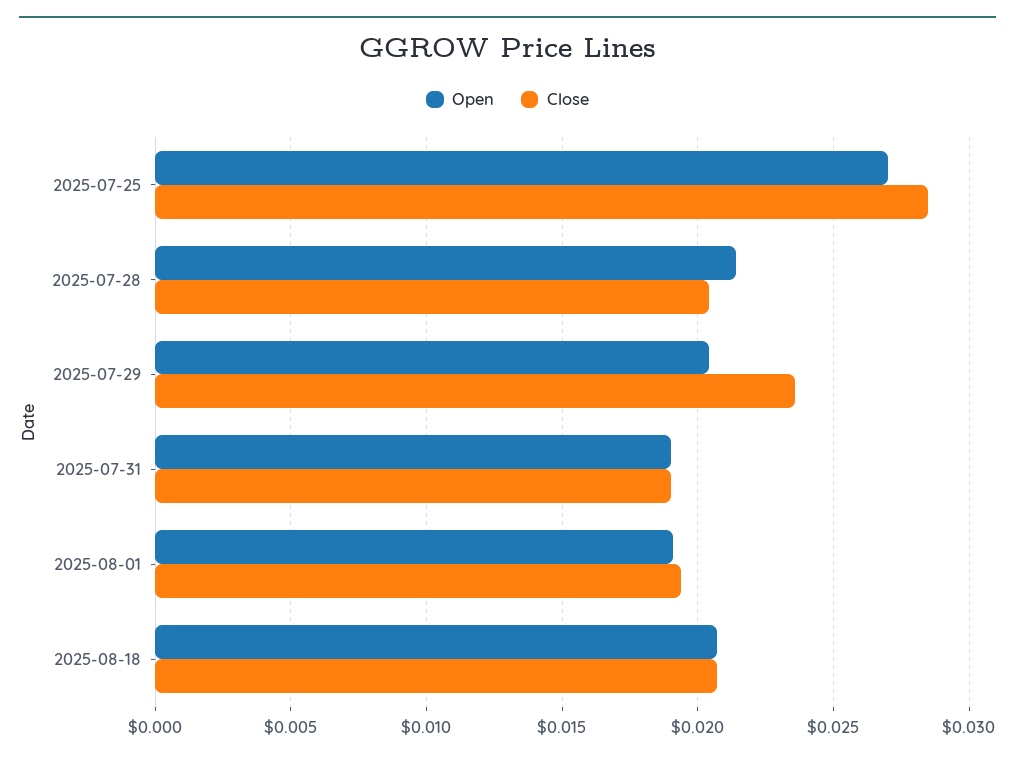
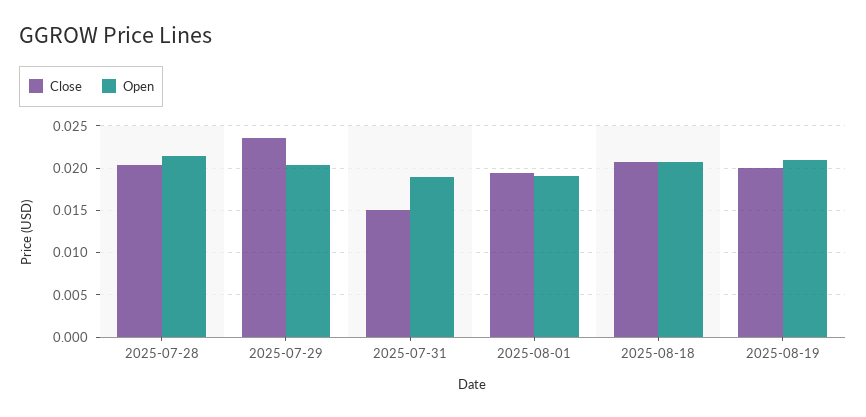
Open, 2025-07-25: 0.027 -> none
Close, 2025-07-25: 0.0285 -> none
Close, 2025-07-31: 0.019 -> 0.015
Close, 2025-08-19: none -> 0.02
Open, 2025-08-19: none -> 0.021

